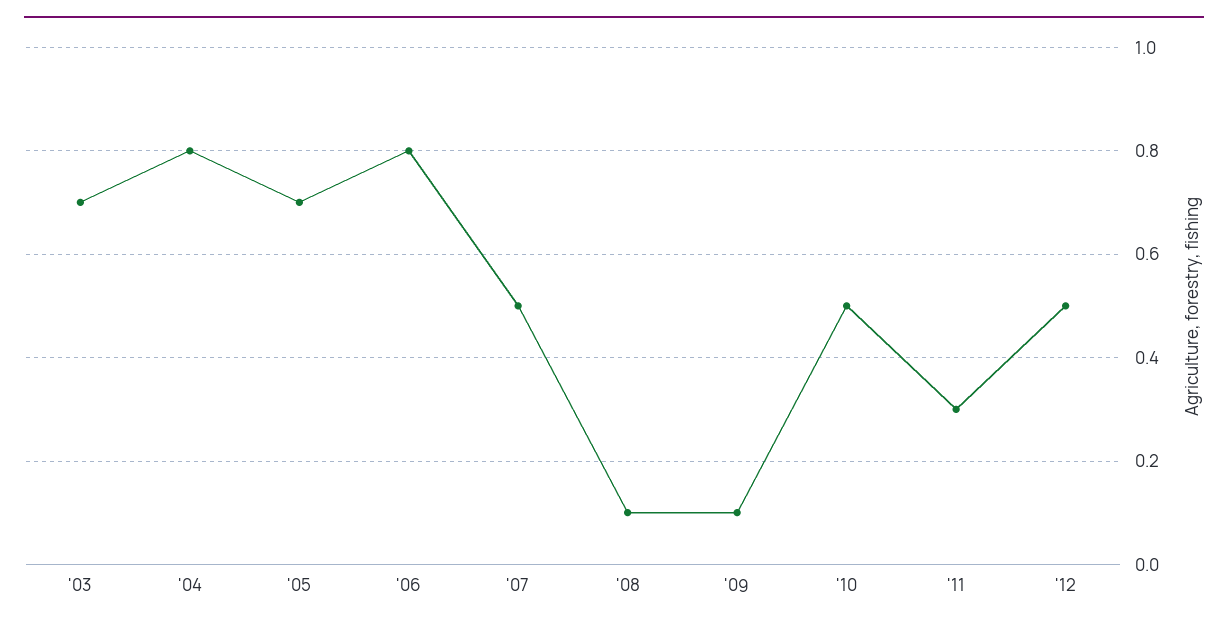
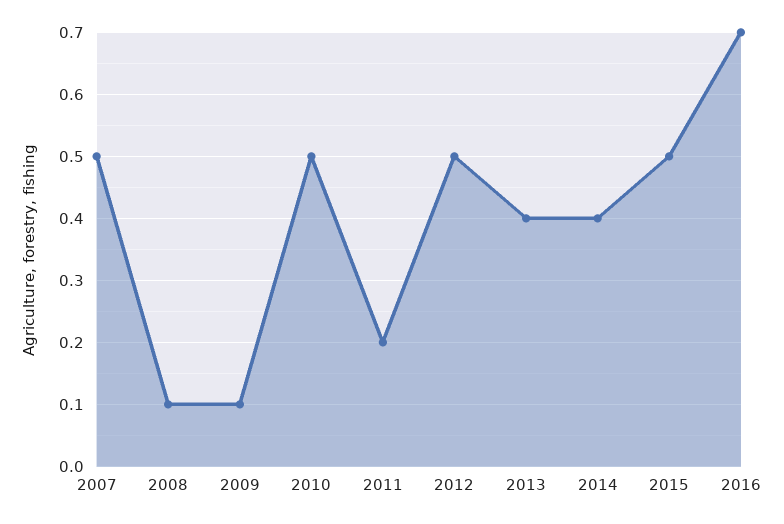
'03: 0.7 -> none
'04: 0.8 -> none
'05: 0.7 -> none
'06: 0.8 -> none
'11: 0.3 -> 0.2
2013: none -> 0.4
2014: none -> 0.4
2015: none -> 0.5
2016: none -> 0.7

